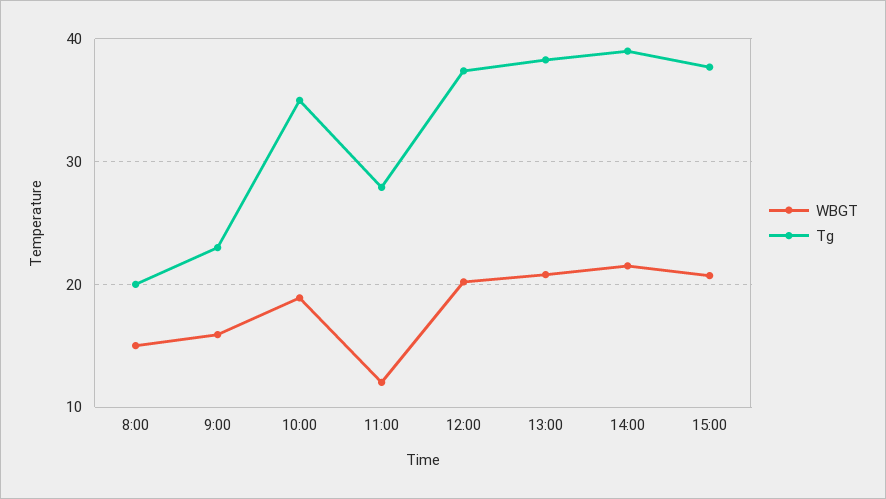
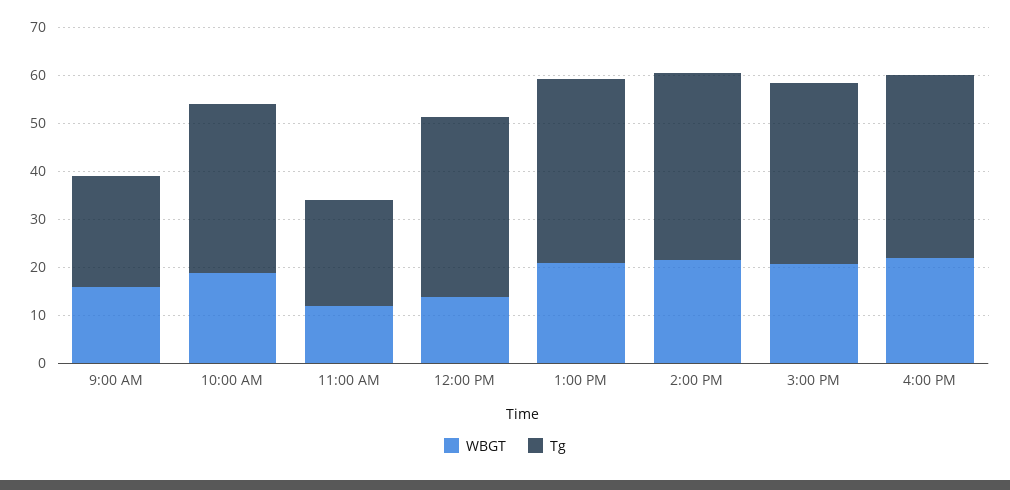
WBGT, 8:00: 15 -> none
Tg, 8:00: 20 -> none
Tg, 11:00: 28 -> 22
WBGT, 12:00: 20 -> 14
WBGT, 4:00 PM: none -> 22
Tg, 4:00 PM: none -> 38

